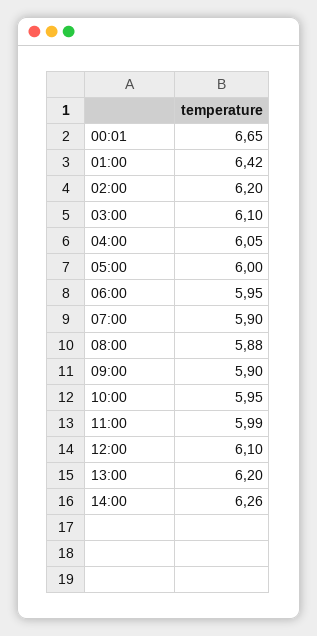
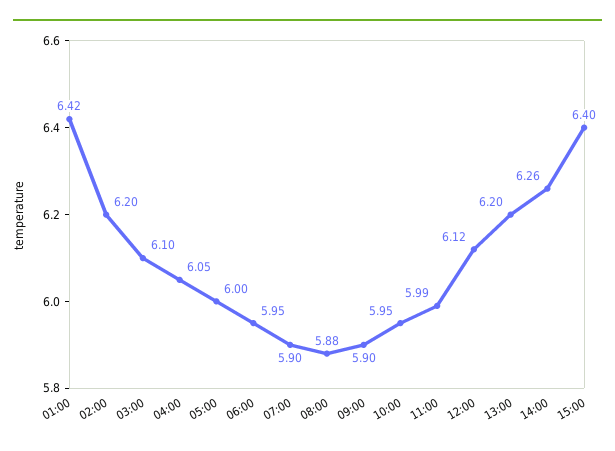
00:01: 6.65 -> none
12:00: 6.1 -> 6.12
15:00: none -> 6.4

